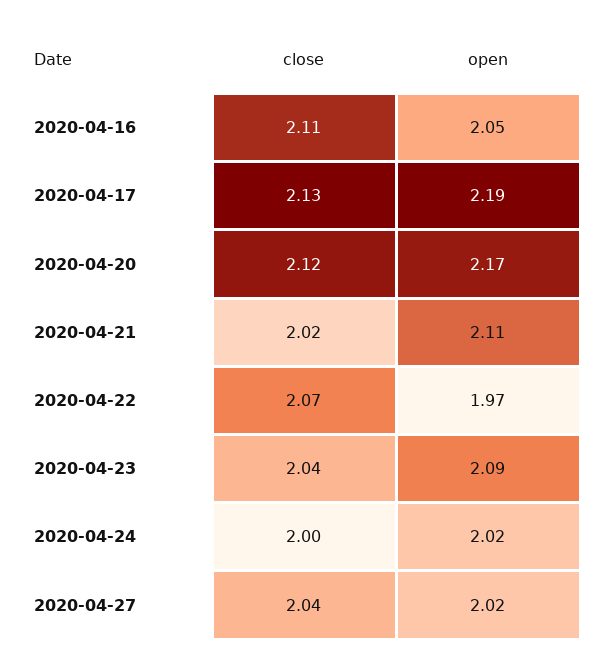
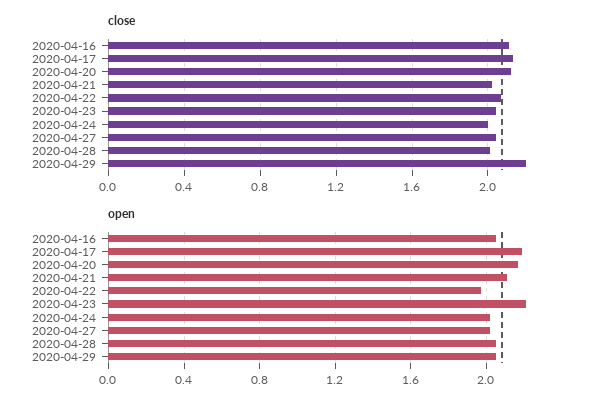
open, 2020-04-23: 2.09 -> 2.2
close, 2020-04-28: none -> 2
close, 2020-04-29: none -> 2.2
open, 2020-04-28: none -> 2.05
open, 2020-04-29: none -> 2.05

